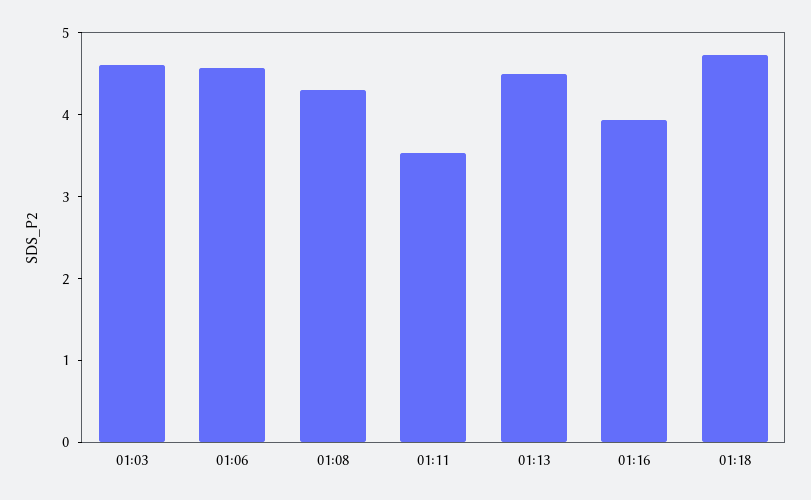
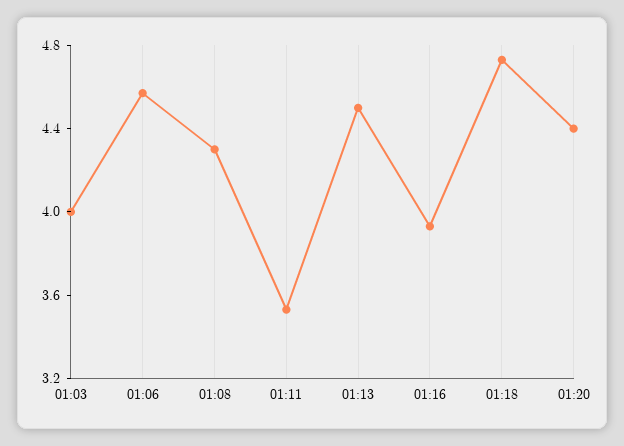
01:03: 4.6 -> 4
01:20: none -> 4.4

